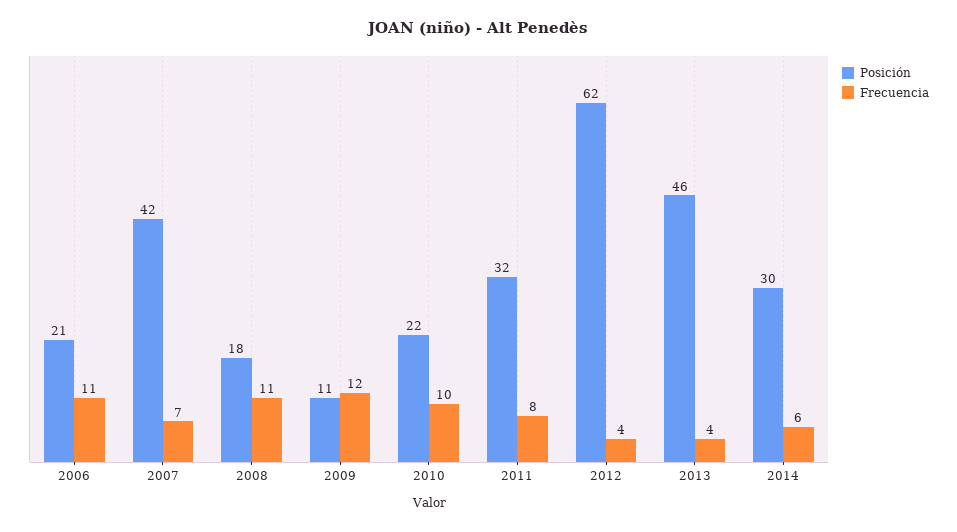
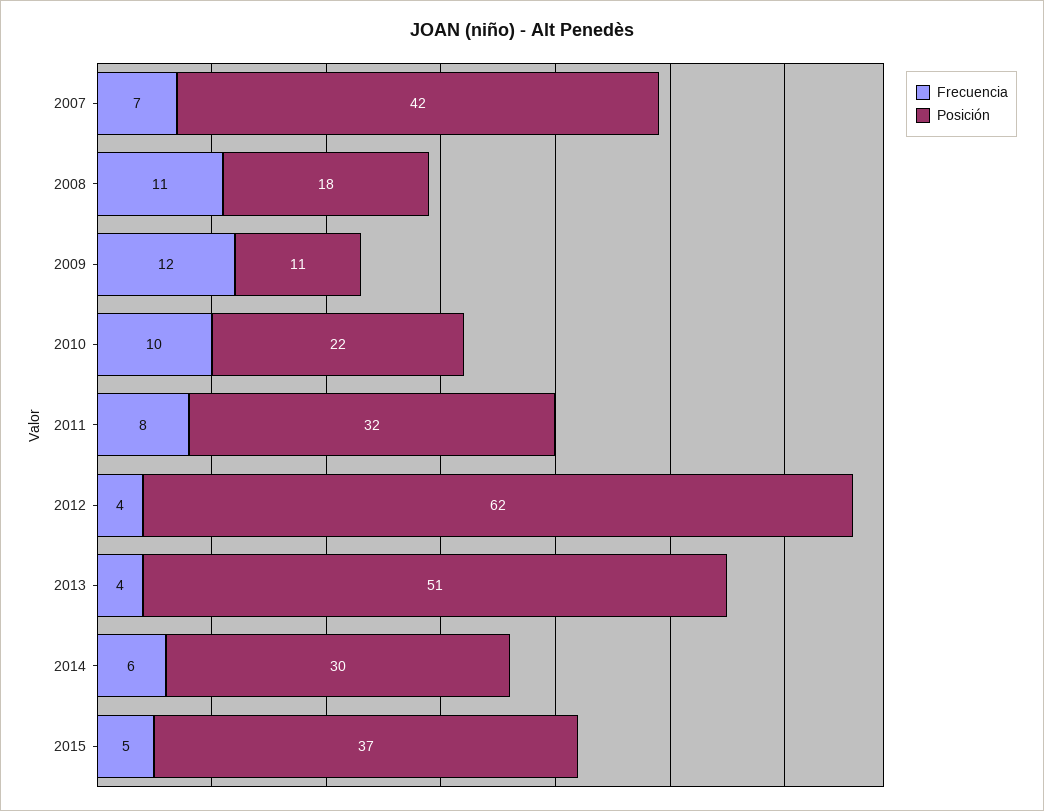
Posición, 2006: 21 -> none
Frecuencia, 2006: 11 -> none
Posición, 2013: 46 -> 51
Frecuencia, 2015: none -> 5
Posición, 2015: none -> 37

